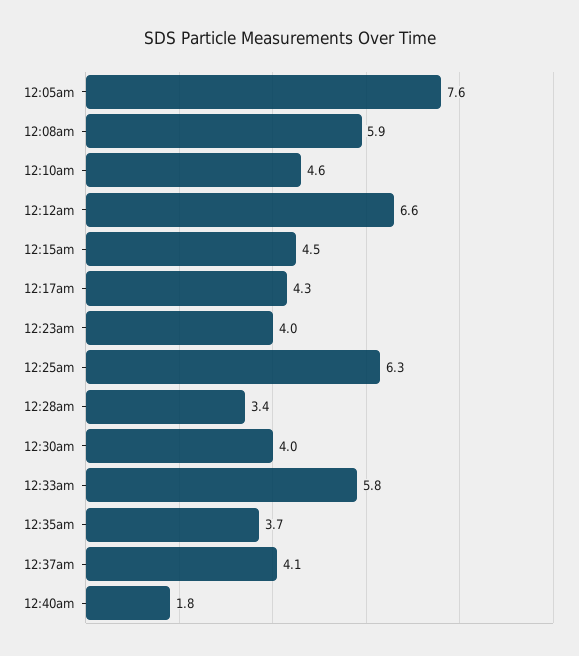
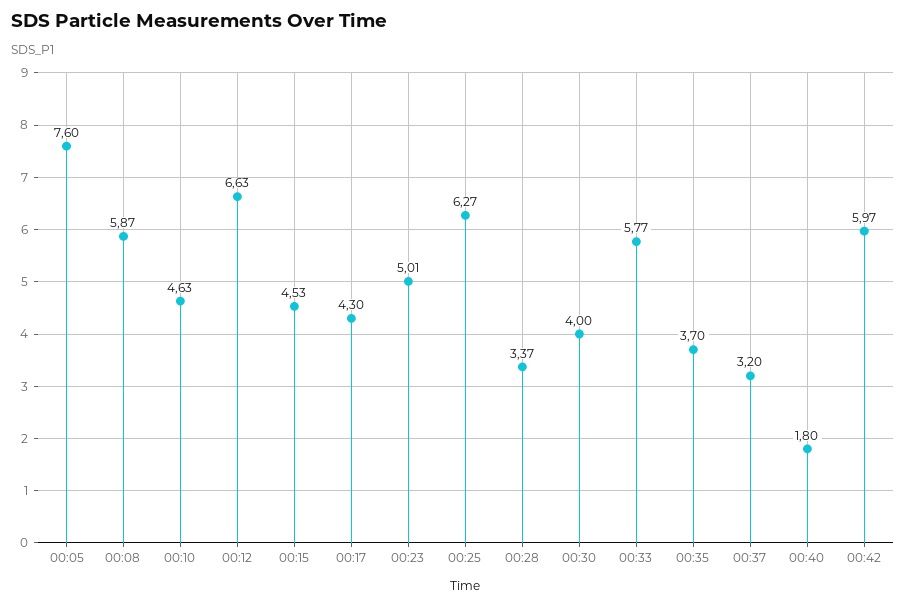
12:23am: 4 -> 5.01
12:37am: 4.1 -> 3.2
00:42: none -> 5.97

